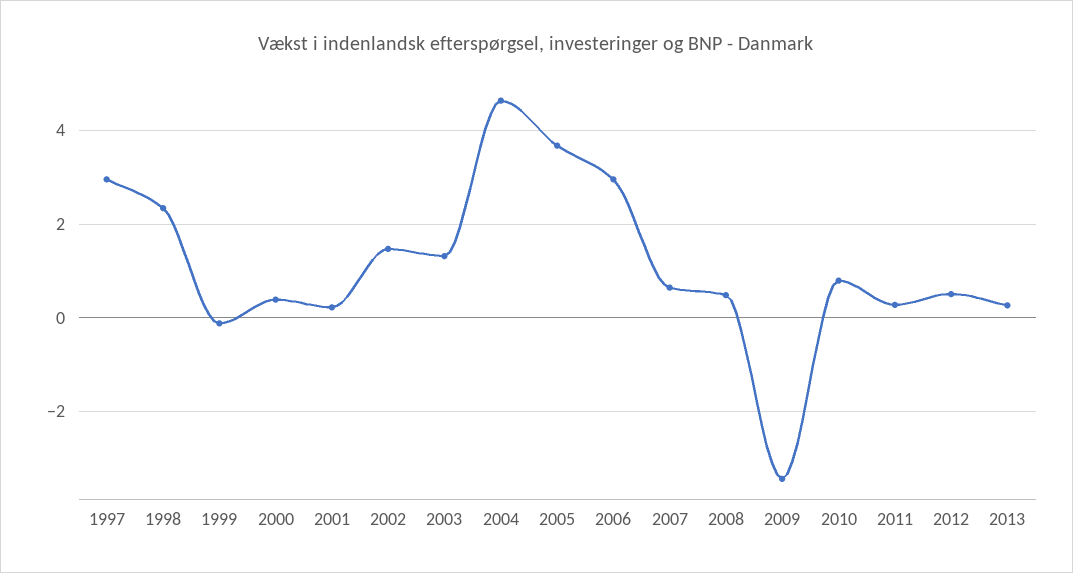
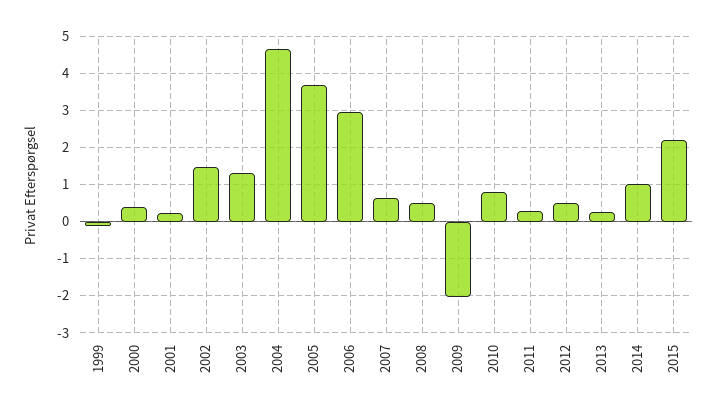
1997: 3 -> none
1998: 2.4 -> none
2009: -3.4 -> -2
2014: none -> 1
2015: none -> 2.2

